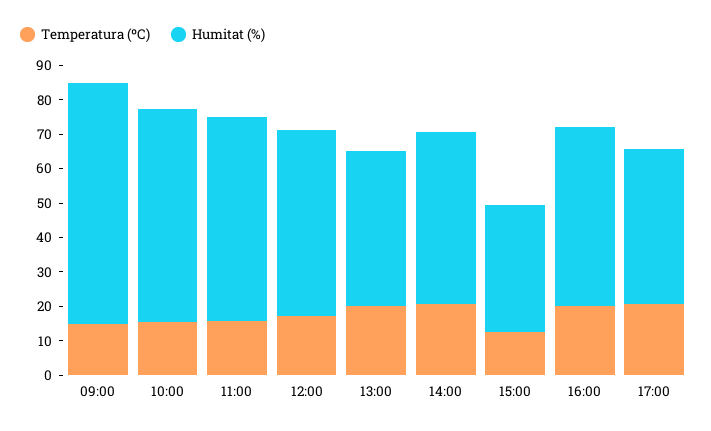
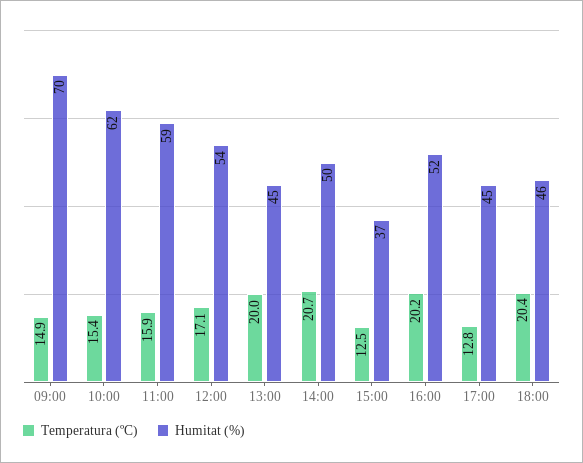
Temperatura (ºC), 17:00: 20 -> 12.8
Temperatura (ºC), 18:00: none -> 20.4
Humitat (%), 18:00: none -> 46

